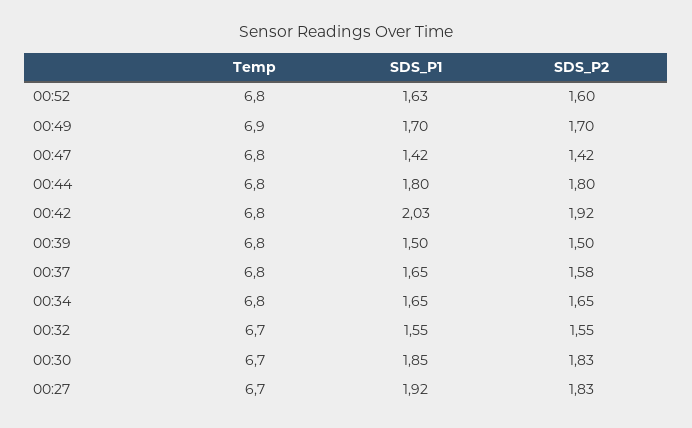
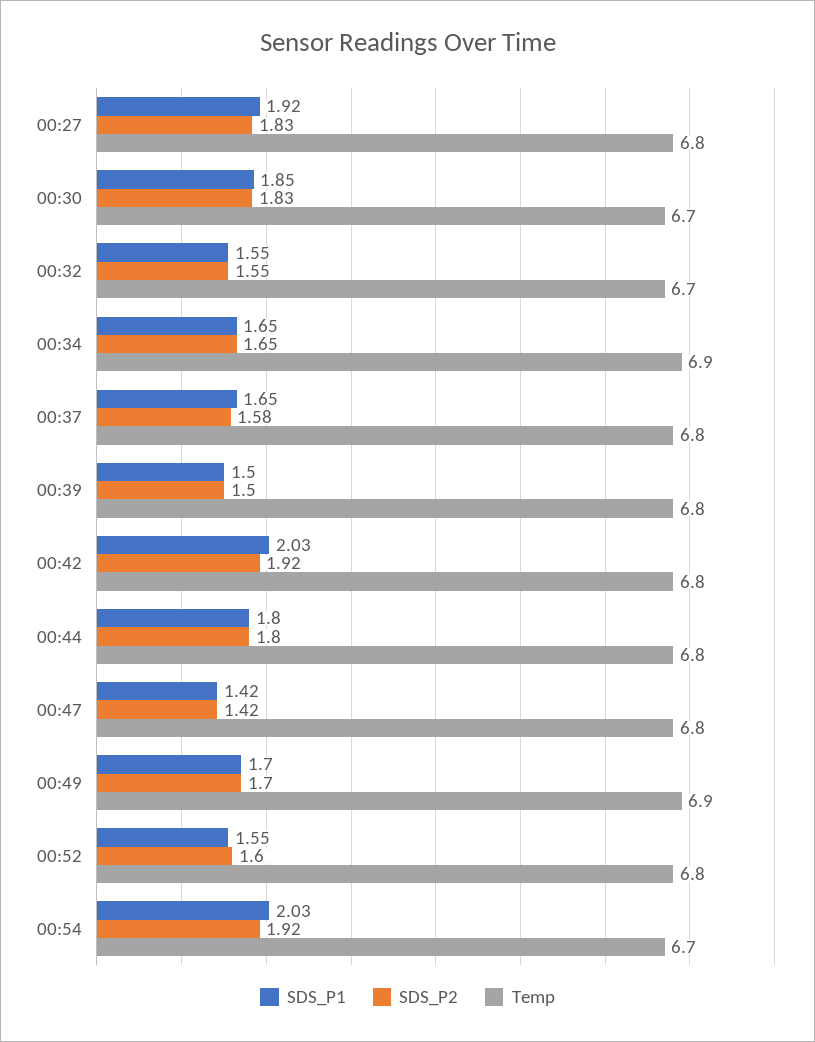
SDS_P1, 00:52: 1.63 -> 1.55
Temp, 00:34: 6.8 -> 6.9
Temp, 00:27: 6.7 -> 6.8
SDS_P1, 00:54: none -> 2.03
SDS_P2, 00:54: none -> 1.92
Temp, 00:54: none -> 6.7

